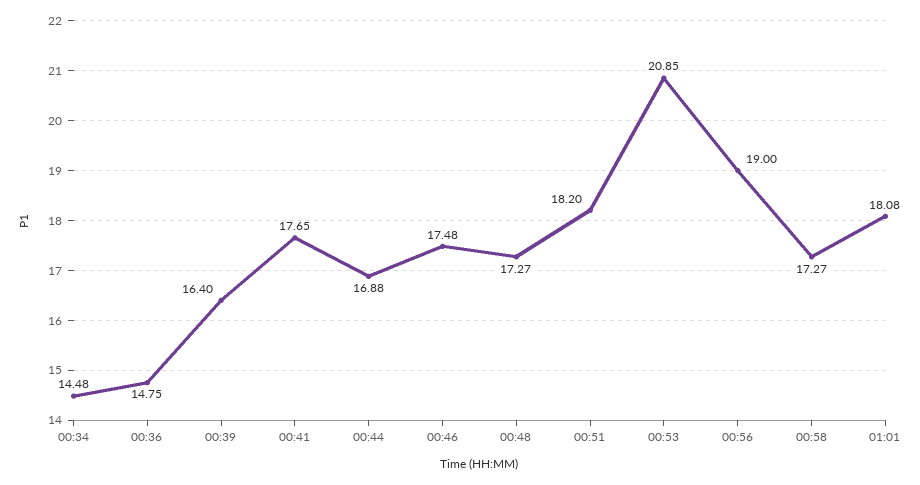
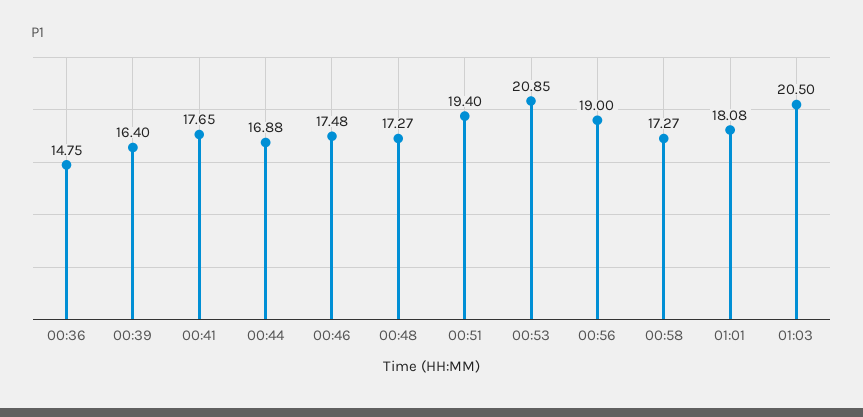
00:34: 14.48 -> none
00:51: 18.2 -> 19.4
01:03: none -> 20.5

